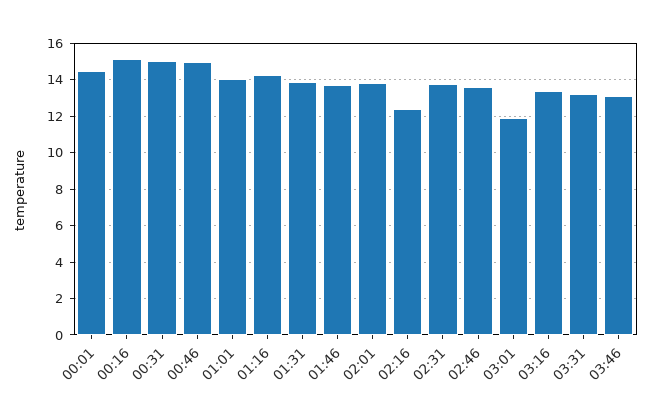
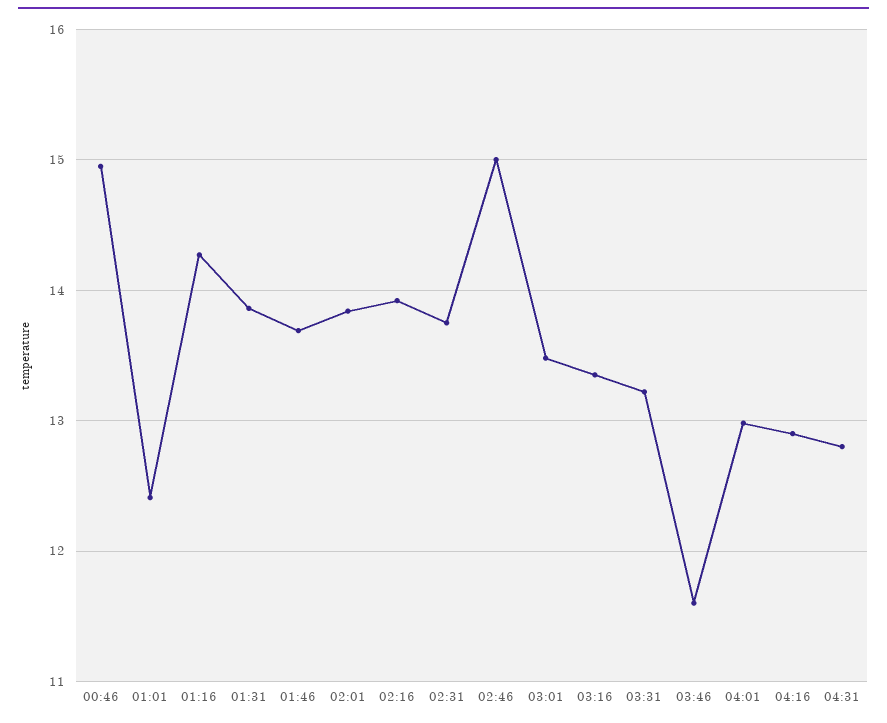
00:01: 14.5 -> none
00:16: 15 -> none
00:31: 15 -> none
01:01: 14 -> 12.4
02:16: 12.5 -> 13.9
02:46: 13.5 -> 15
03:01: 12 -> 13.5
03:46: 13 -> 11.6
04:01: none -> 13
04:16: none -> 12.9
04:31: none -> 12.8

